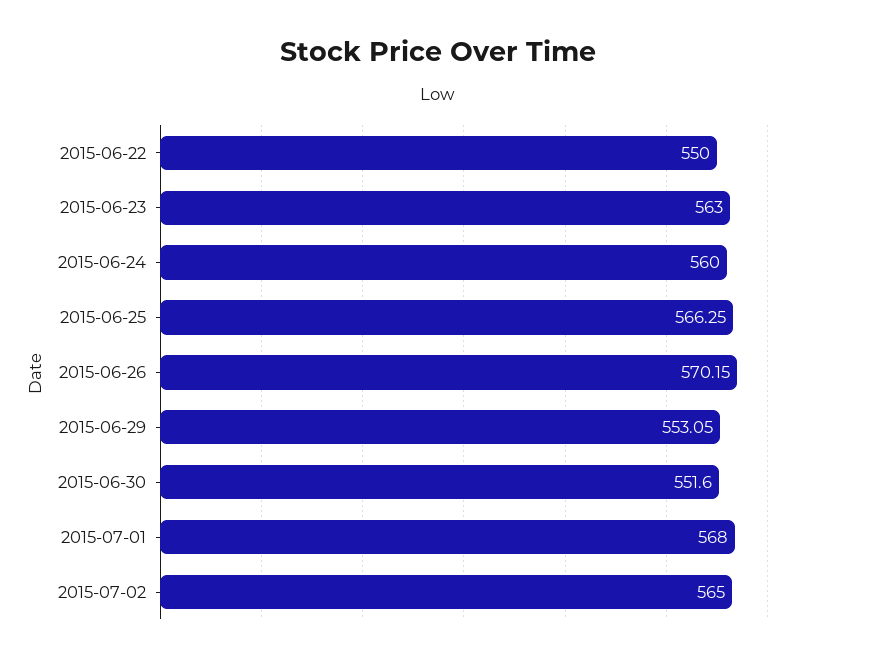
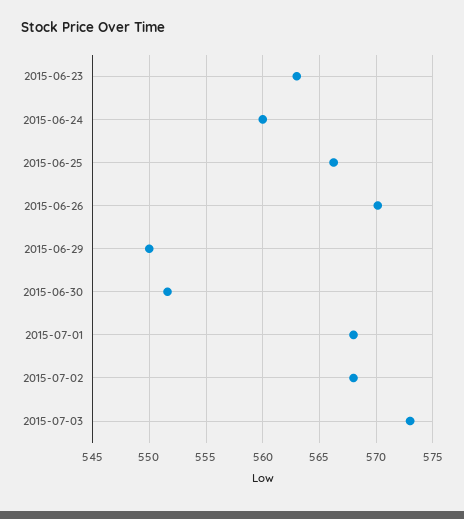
2015-06-22: 550 -> none
2015-06-29: 553.05 -> 550
2015-07-02: 565 -> 568
2015-07-03: none -> 573

